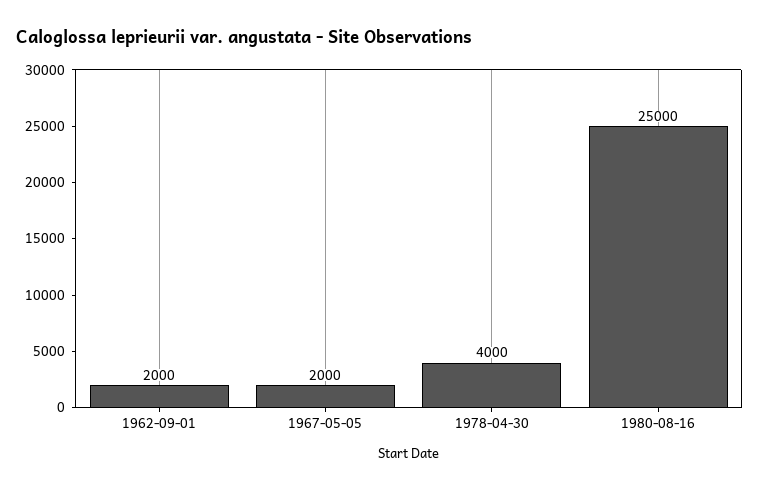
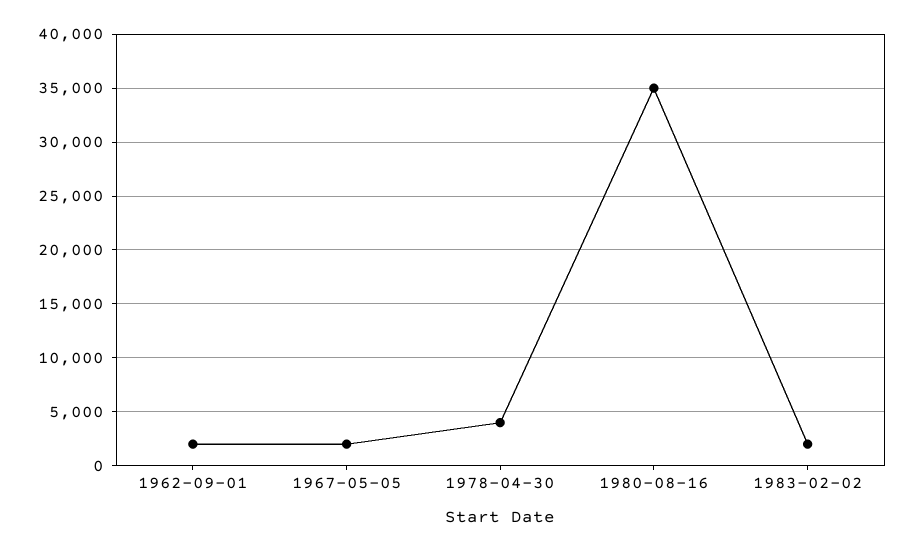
1980-08-16: 25000 -> 35000
1983-02-02: none -> 2000

